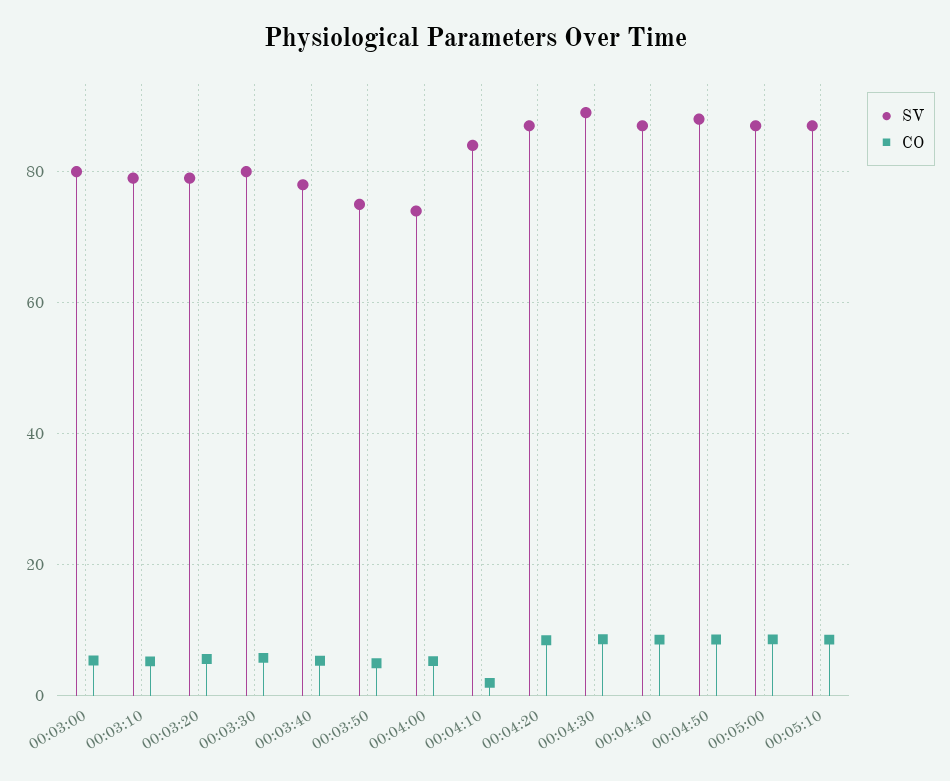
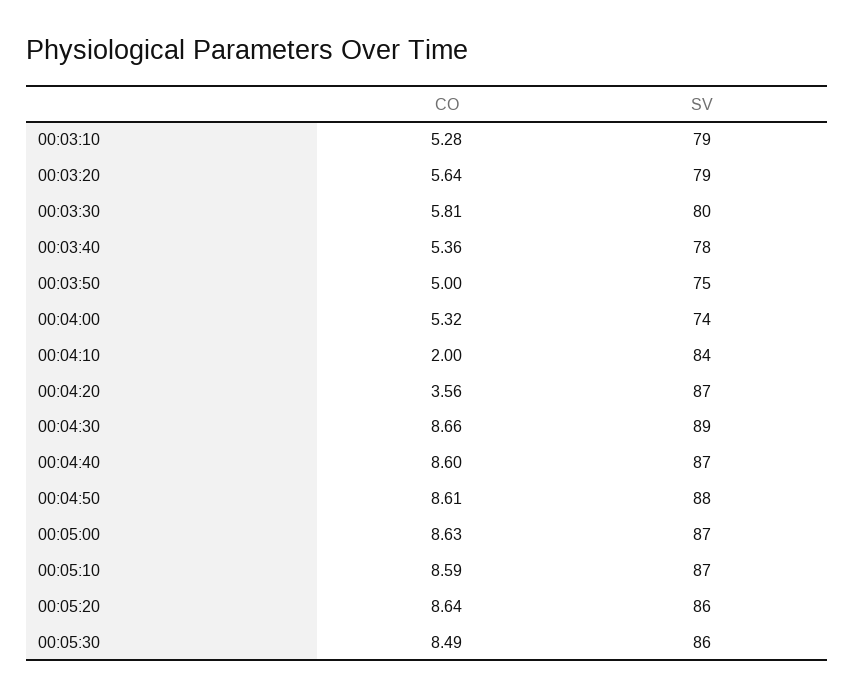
SV, 00:03:00: 80 -> none
CO, 00:03:00: 6 -> none
CO, 00:04:20: 8 -> 3.56
CO, 00:05:20: none -> 8.64
SV, 00:05:20: none -> 86
CO, 00:05:30: none -> 8.49
SV, 00:05:30: none -> 86

